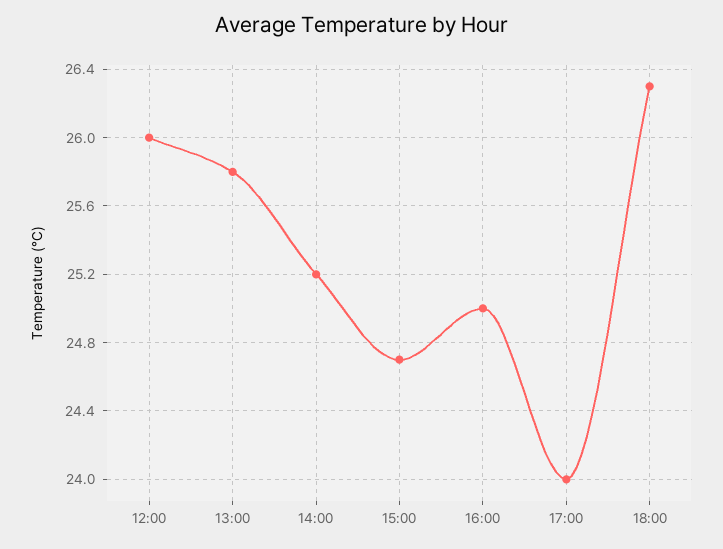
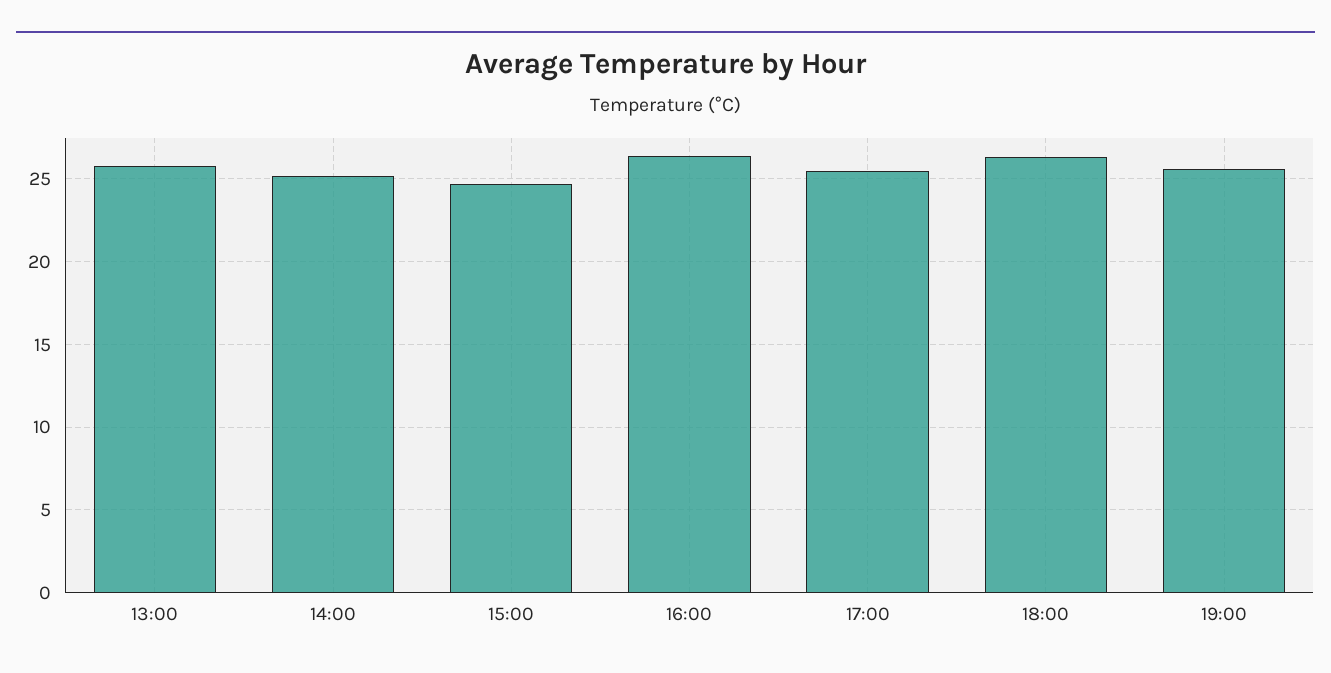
12:00: 26 -> none
16:00: 25 -> 26.5
17:00: 24 -> 25.5
19:00: none -> 25.5

